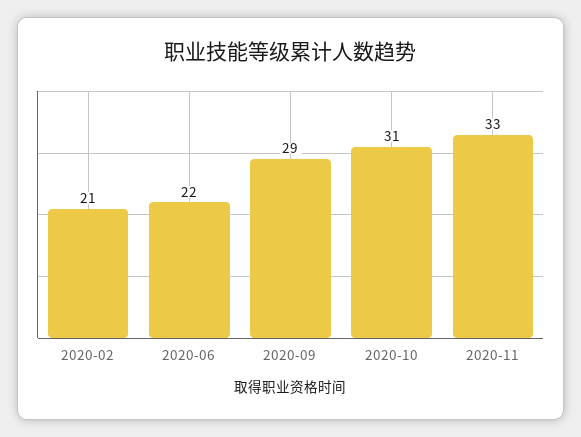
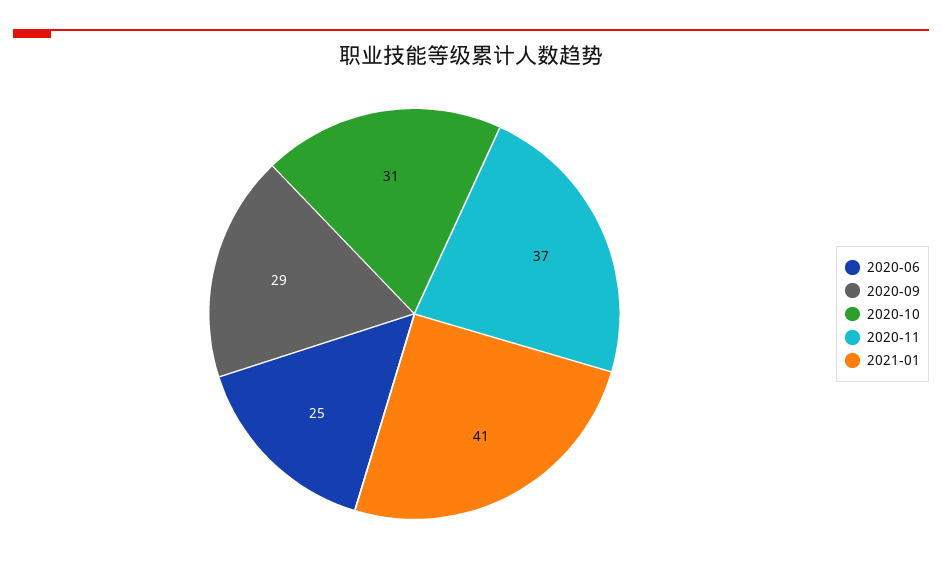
2020-02: 21 -> none
2020-06: 22 -> 25
2020-11: 33 -> 37
2021-01: none -> 41

